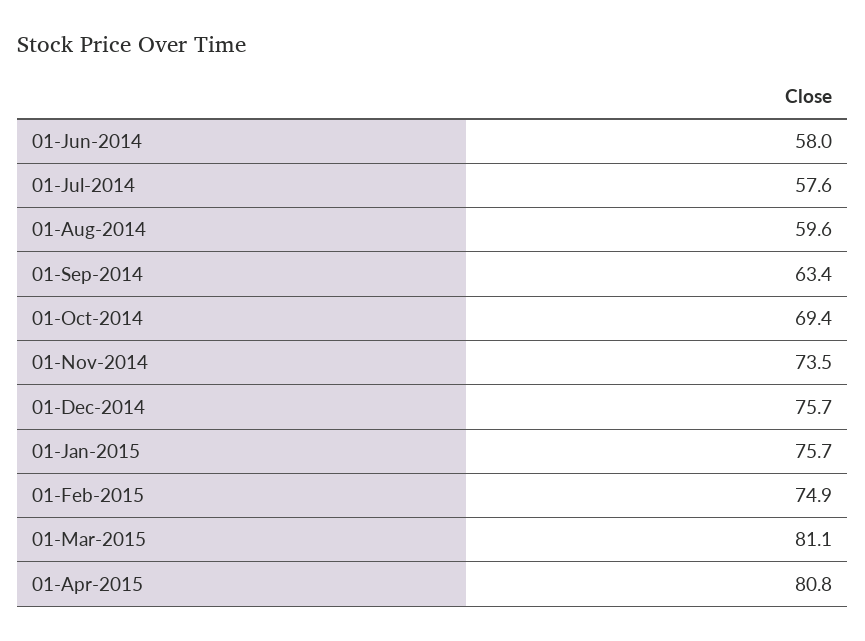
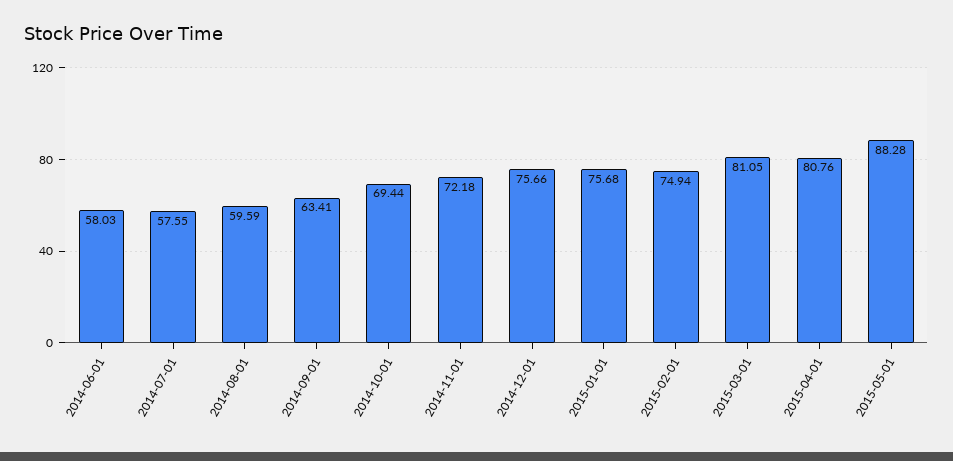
01-Nov-2014: 73.5 -> 72.18
2015-05-01: none -> 88.28

